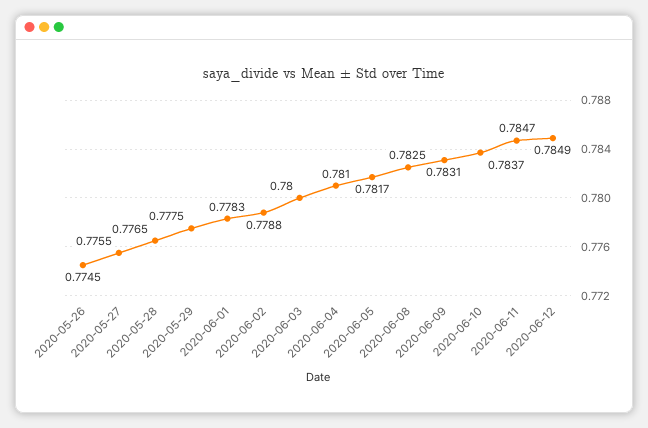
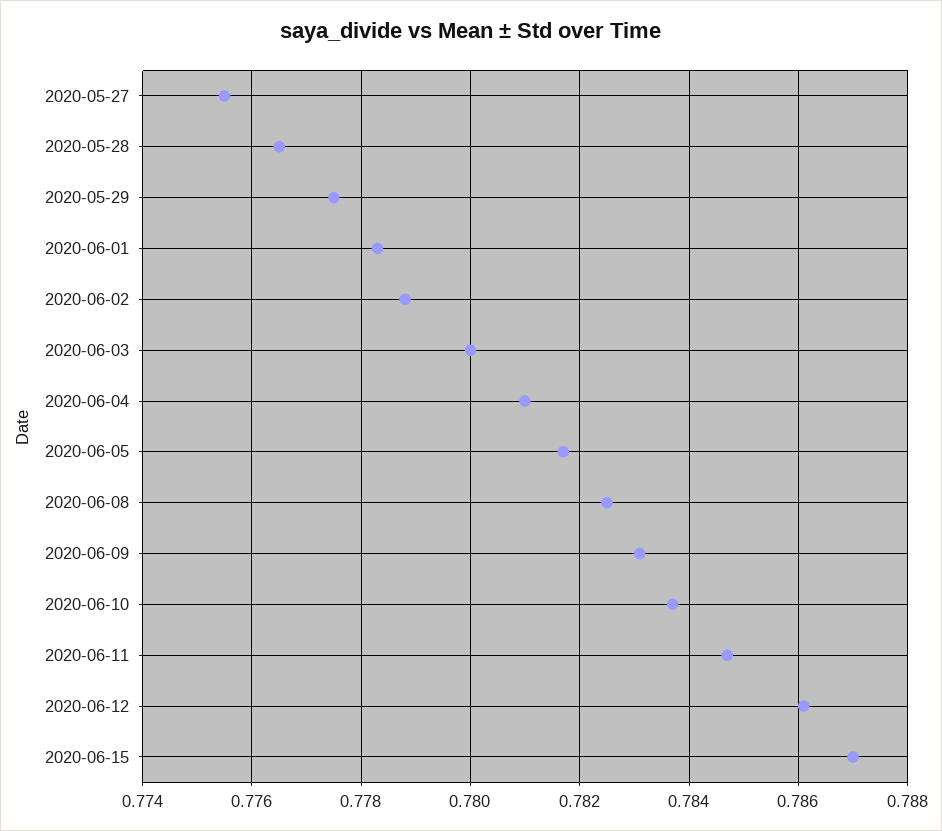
2020-05-26: 0.7745 -> none
2020-06-12: 0.7849 -> 0.786
2020-06-15: none -> 0.787

